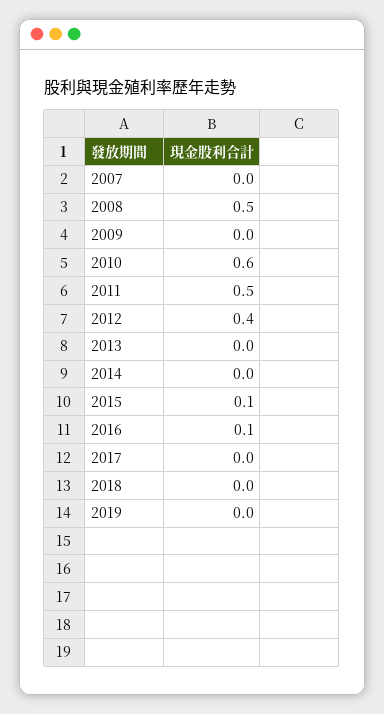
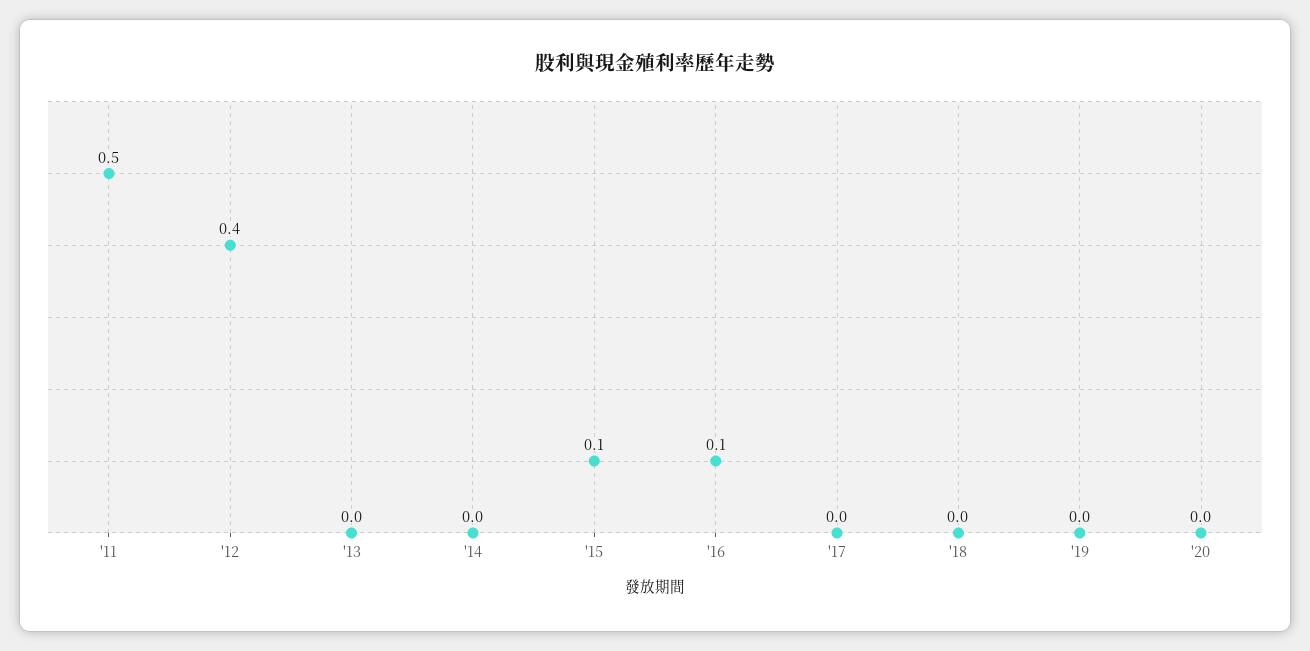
2007: 0 -> none
2008: 0.5 -> none
2009: 0 -> none
2010: 0.6 -> none
'20: none -> 0

